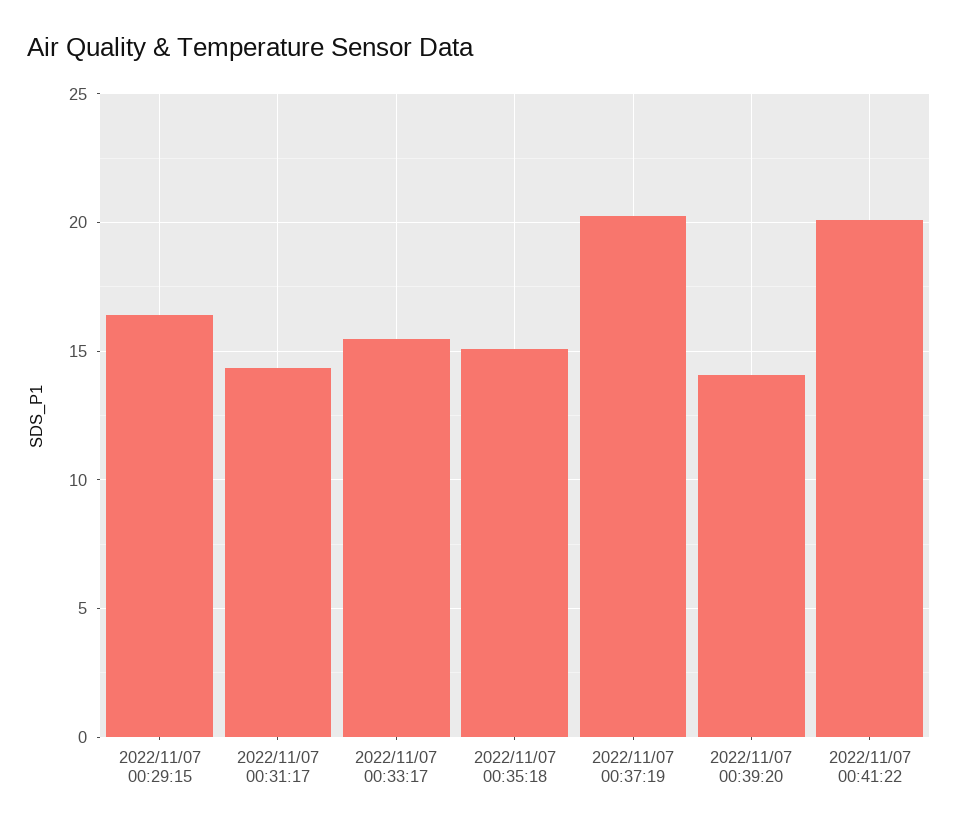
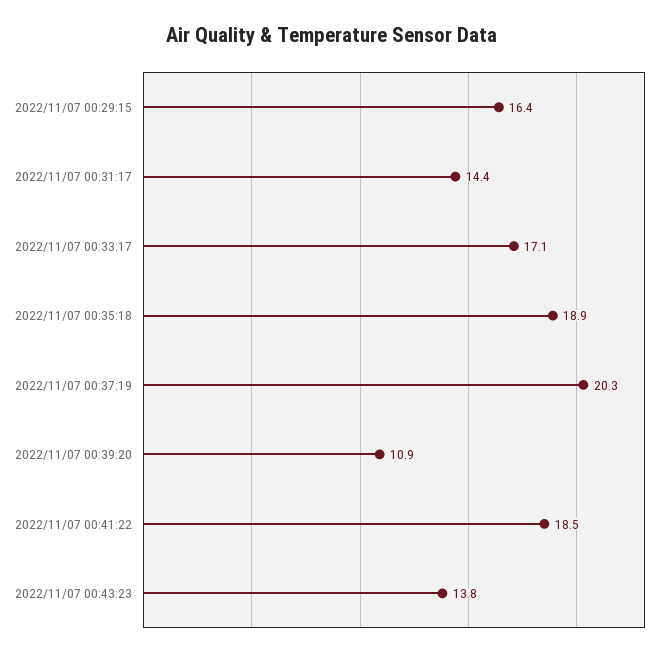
2022/11/07 00:33:17: 15.5 -> 17.1
2022/11/07 00:35:18: 15 -> 18.9
2022/11/07 00:39:20: 14 -> 10.9
2022/11/07 00:41:22: 20 -> 18.5
2022/11/07 00:43:23: none -> 13.8

